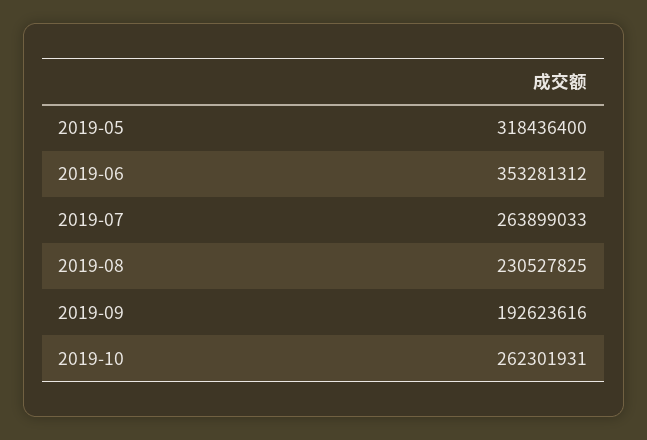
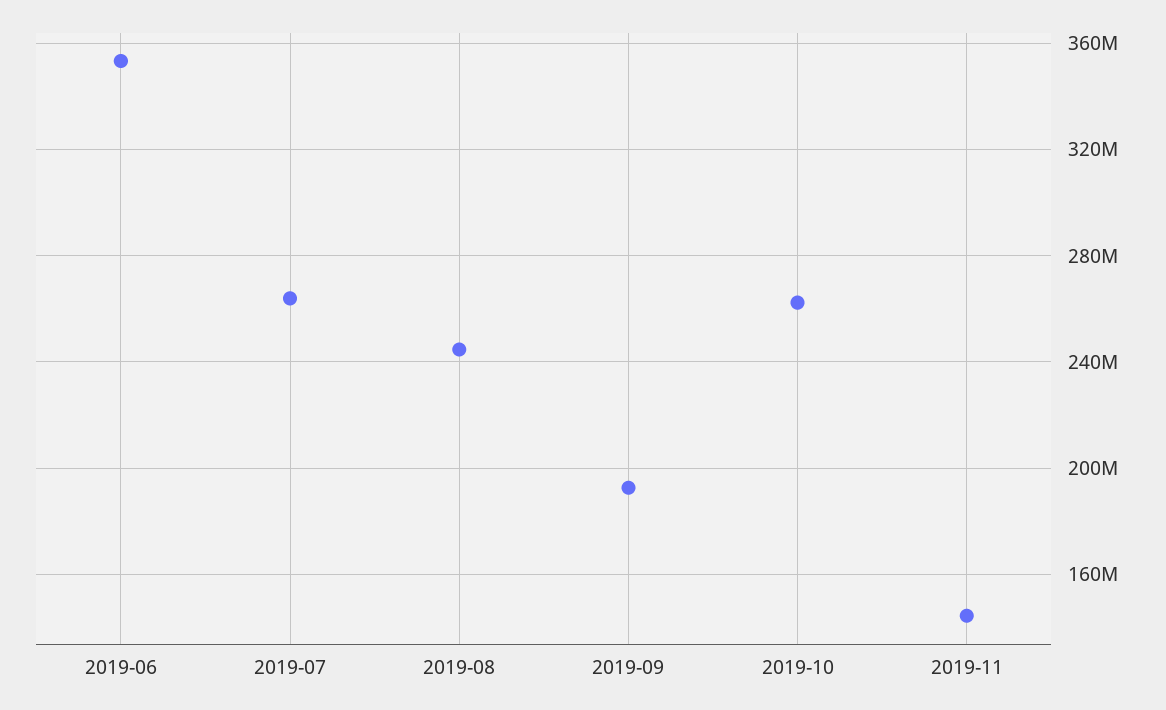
2019-05: 318436400 -> none
2019-08: 230527825 -> 245000000
2019-11: none -> 145000000

